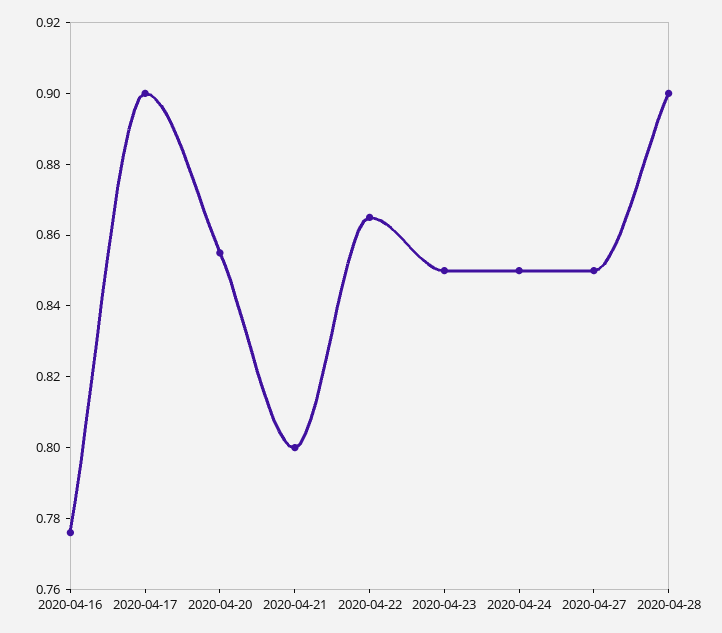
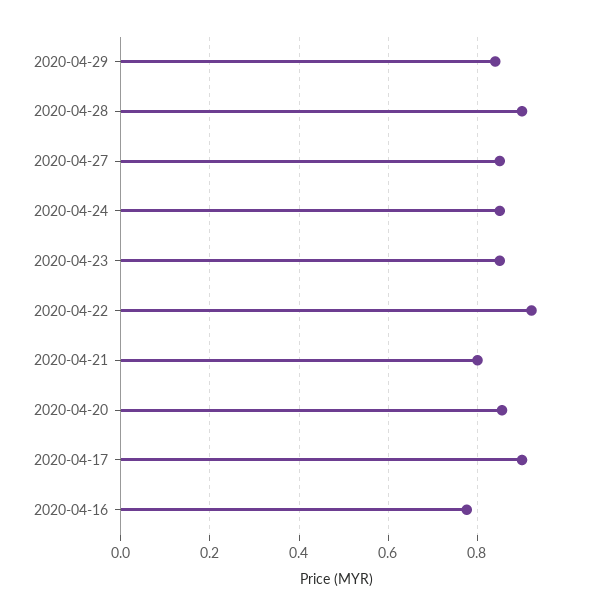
2020-04-22: 0.865 -> 0.92
2020-04-29: none -> 0.84

